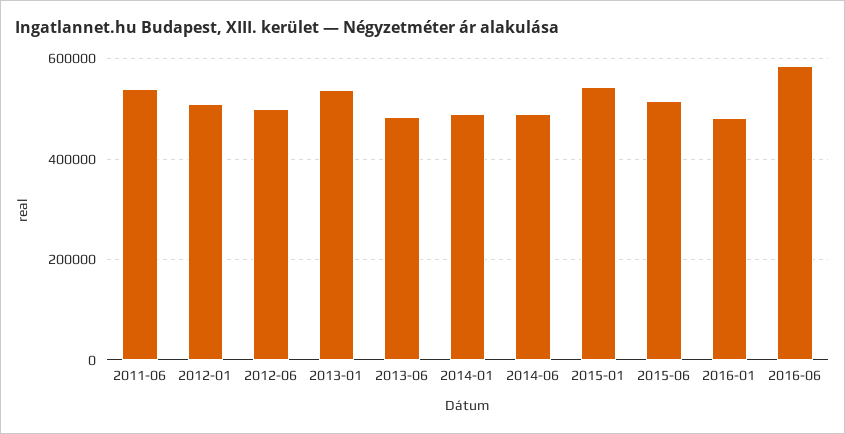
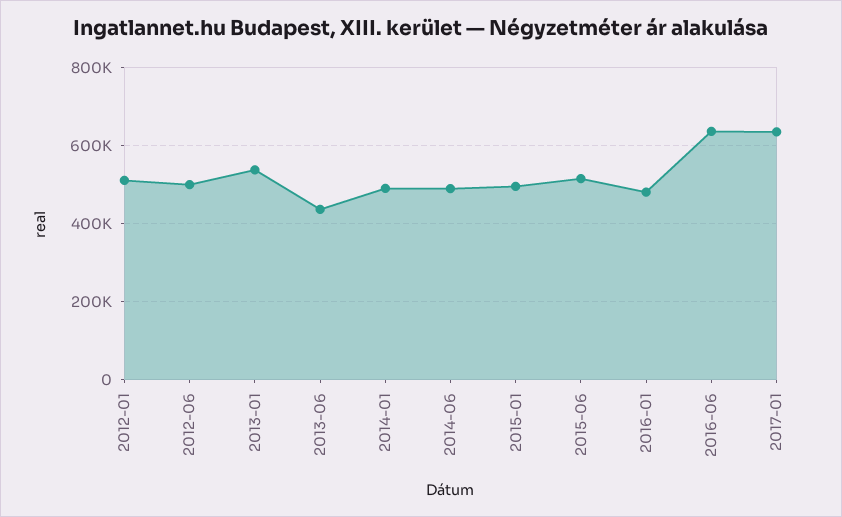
2011-06: 540000 -> none
2013-06: 480000 -> 440000
2015-01: 540000 -> 500000
2016-06: 580000 -> 640000
2017-01: none -> 640000

